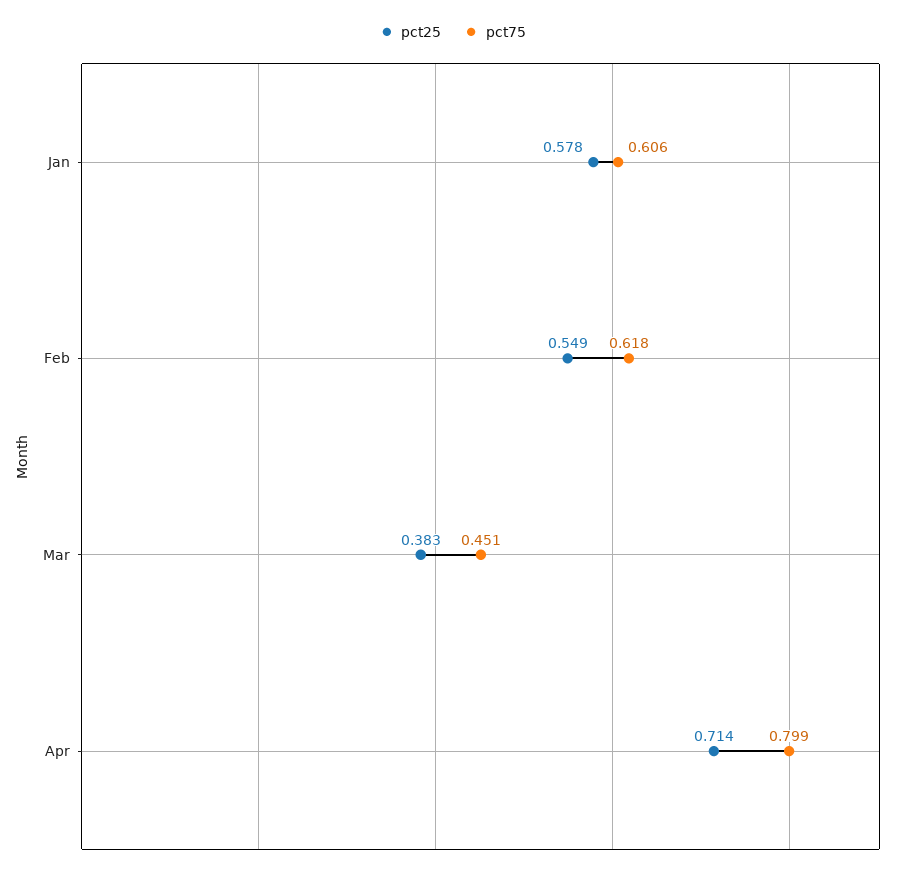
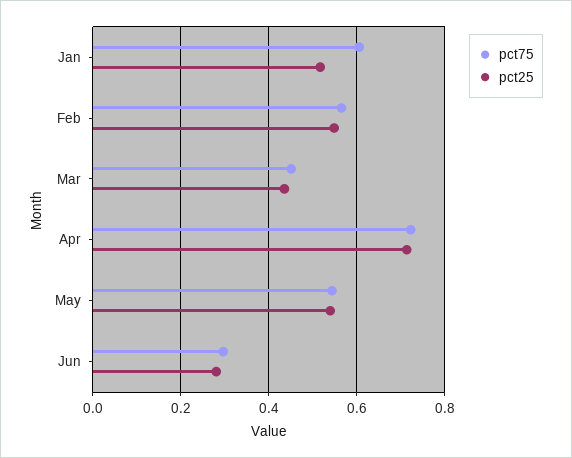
pct25, Jan: 0.578 -> 0.52
pct75, Feb: 0.618 -> 0.56
pct25, Mar: 0.383 -> 0.44
pct75, Apr: 0.799 -> 0.72
pct75, May: none -> 0.54
pct25, May: none -> 0.54
pct75, Jun: none -> 0.3
pct25, Jun: none -> 0.28

